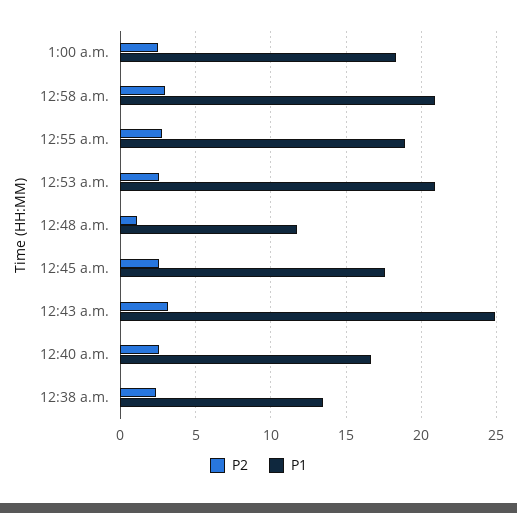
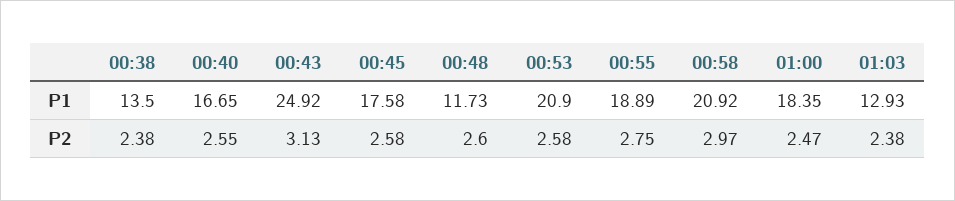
P2, 12:48 a.m.: 1 -> 2.6
P1, 01:03: none -> 12.93
P2, 01:03: none -> 2.38

